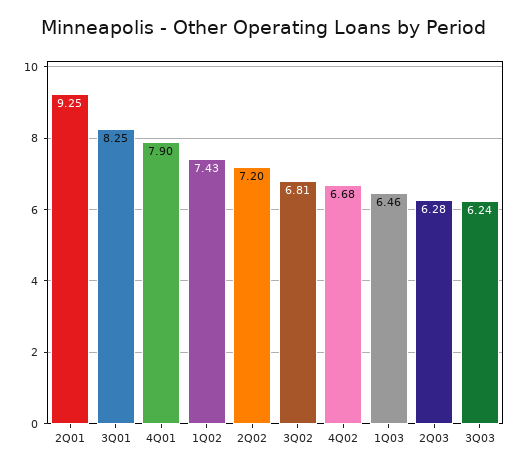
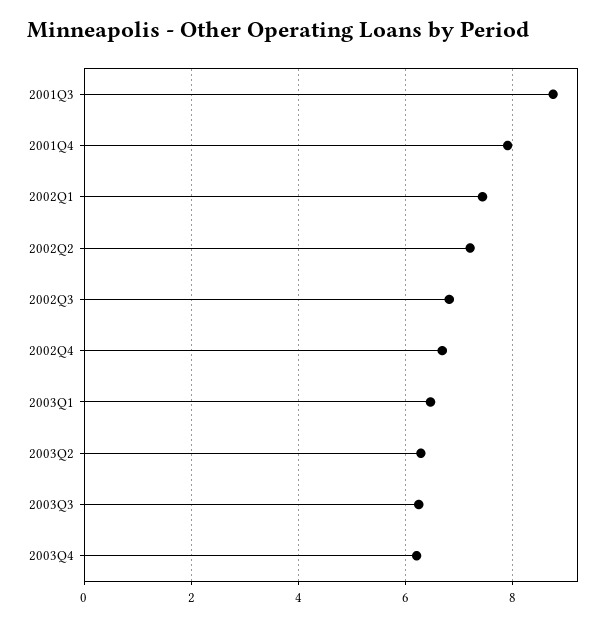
2Q01: 9.25 -> none
3Q01: 8.25 -> 8.8
2003Q4: none -> 6.2

